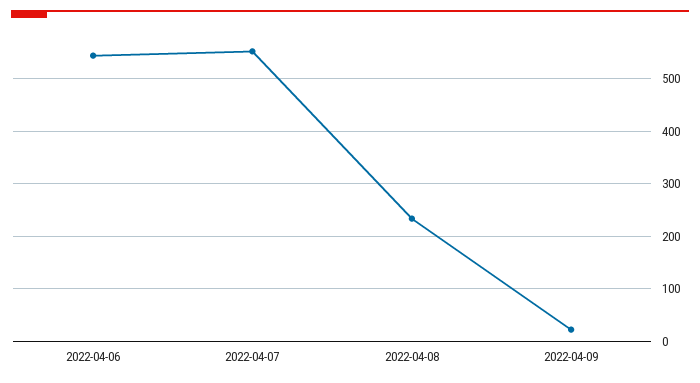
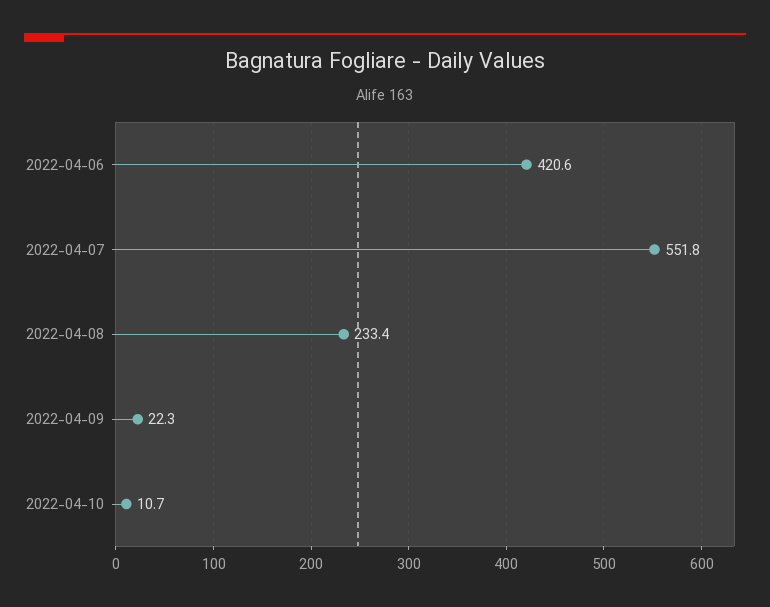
2022-04-06: 540 -> 420.6
2022-04-10: none -> 10.7

